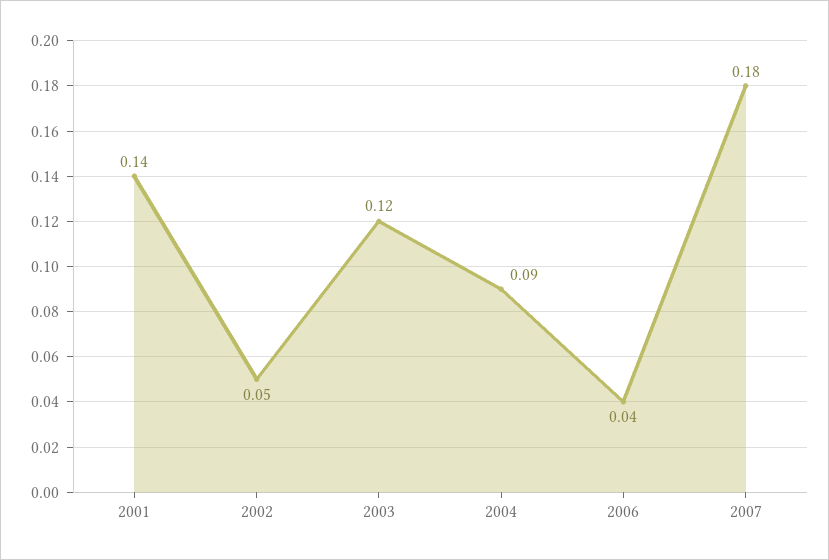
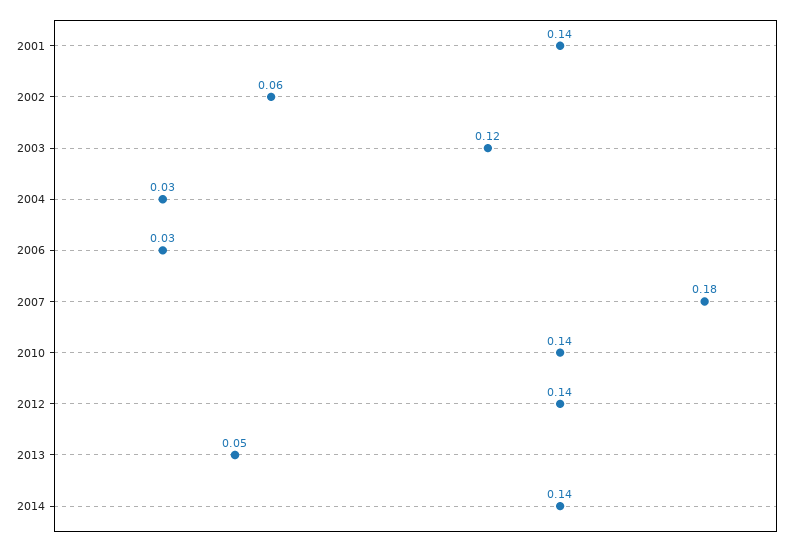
2002: 0.05 -> 0.06
2004: 0.09 -> 0.03
2006: 0.04 -> 0.03
2010: none -> 0.14
2012: none -> 0.14
2013: none -> 0.05
2014: none -> 0.14

